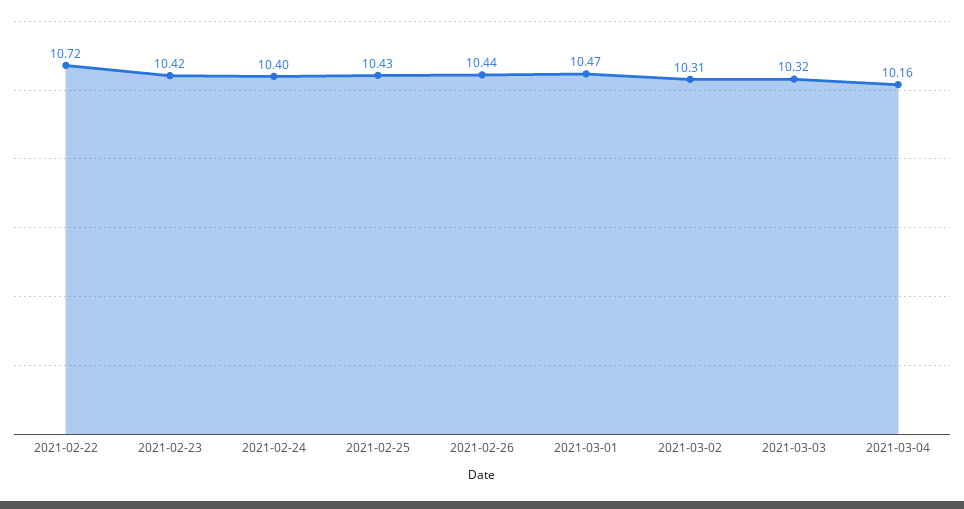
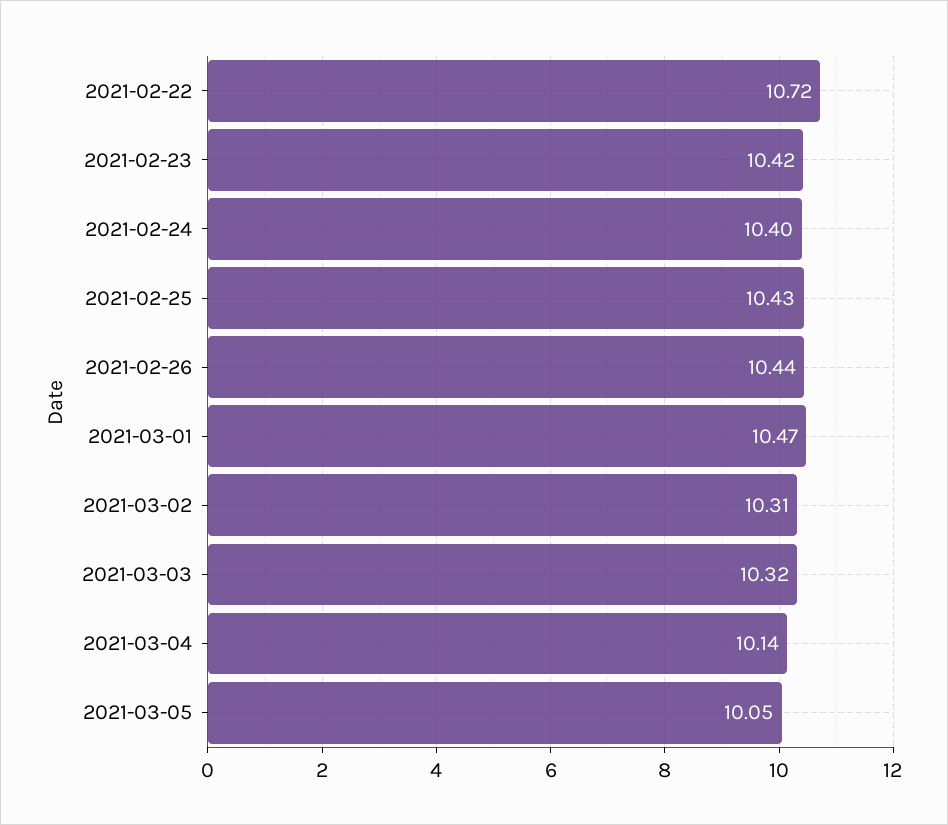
2021-03-04: 10.16 -> 10.14
2021-03-05: none -> 10.05

